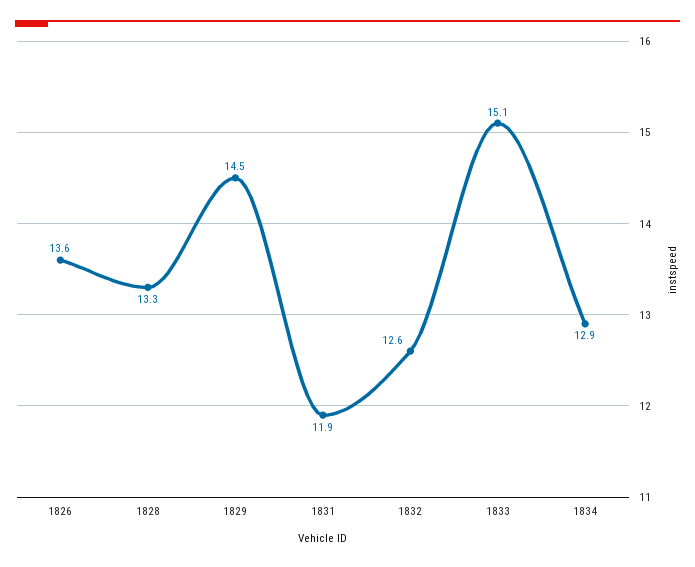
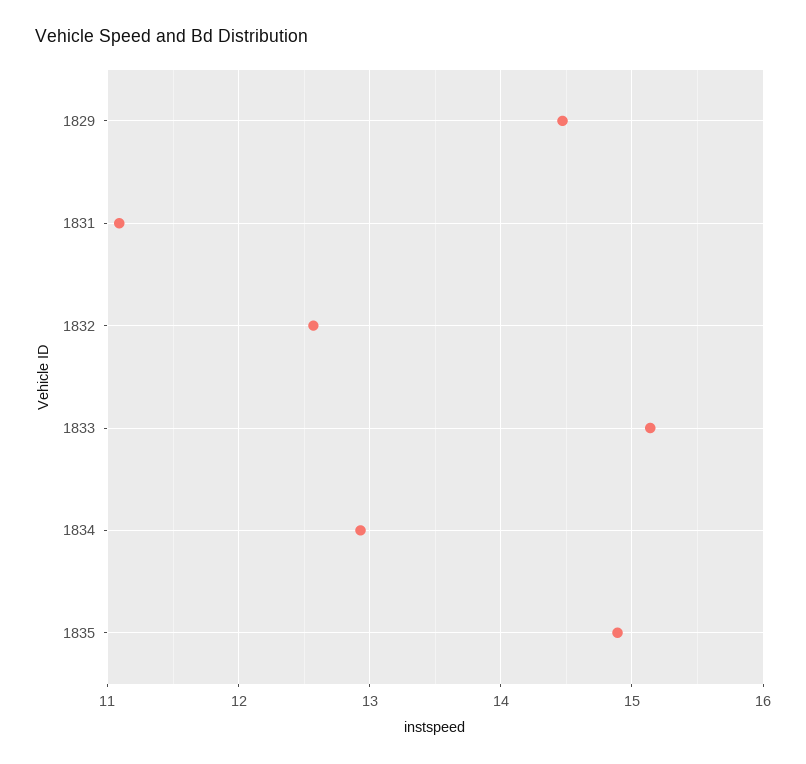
1826: 13.6 -> none
1828: 13.3 -> none
1831: 11.9 -> 11.1
1835: none -> 14.9

